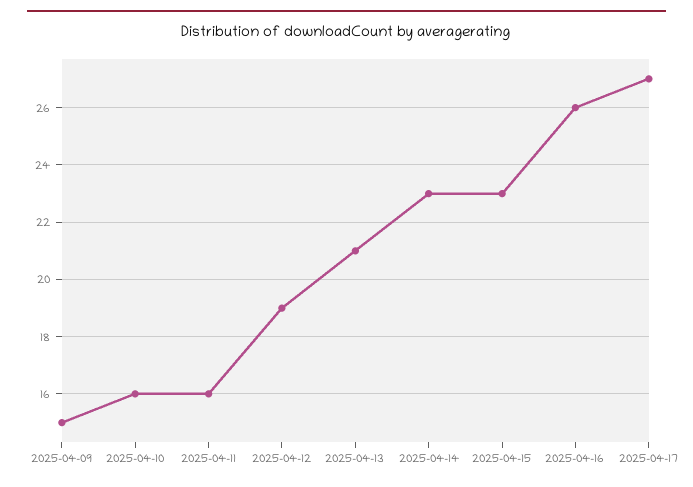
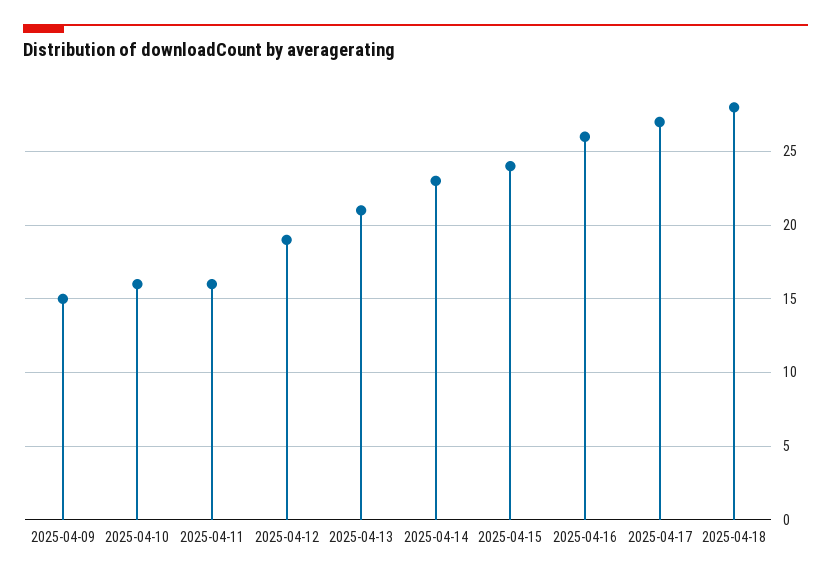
2025-04-15: 23 -> 24
2025-04-18: none -> 28

